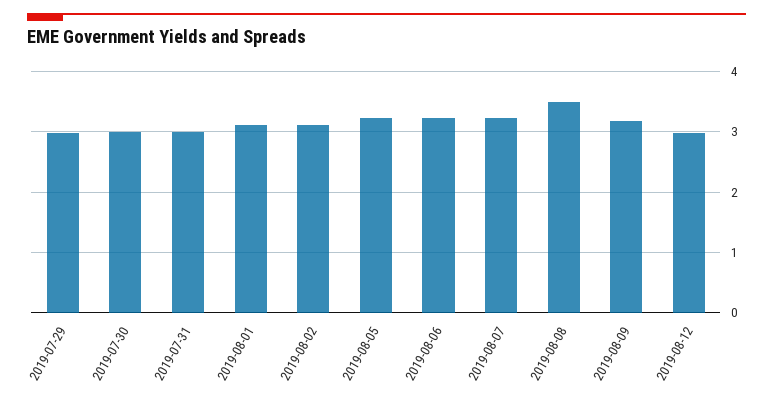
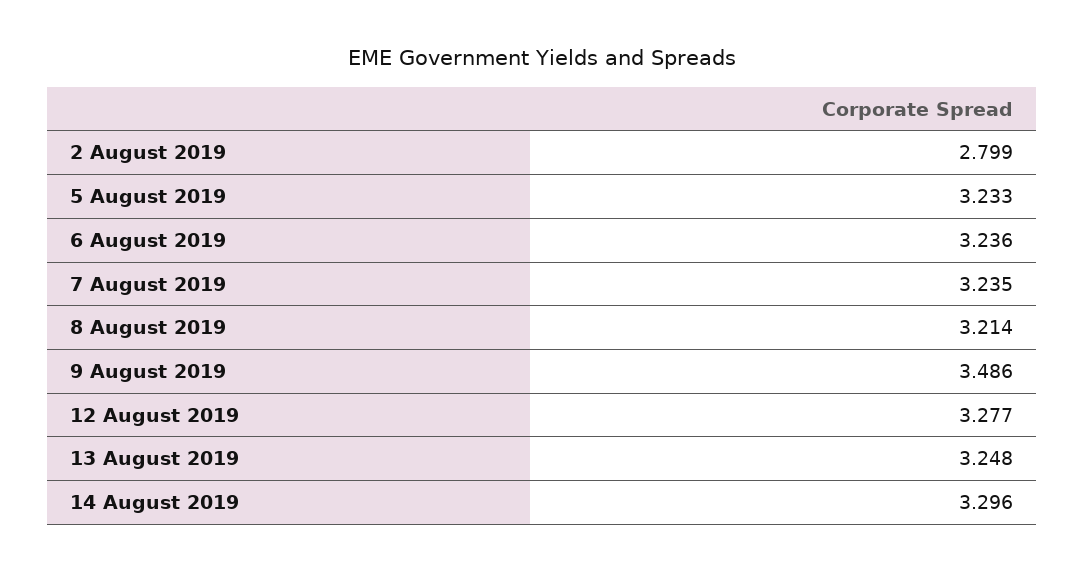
2019-07-29: 3 -> none
2019-07-30: 3 -> none
2019-07-31: 3 -> none
2019-08-01: 3.1 -> none
2019-08-02: 3.1 -> 2.799
2019-08-08: 3.5 -> 3.214
2019-08-09: 3.2 -> 3.486
2019-08-12: 3 -> 3.277
13 August 2019: none -> 3.248
14 August 2019: none -> 3.296

